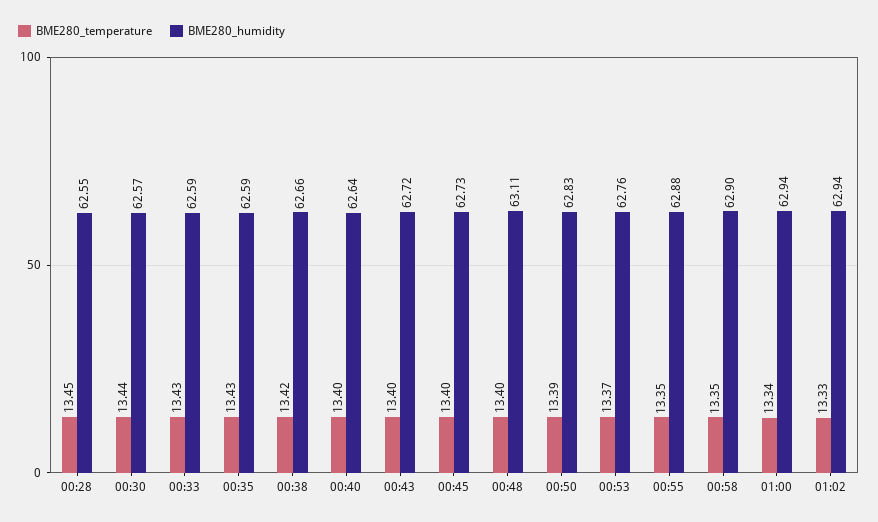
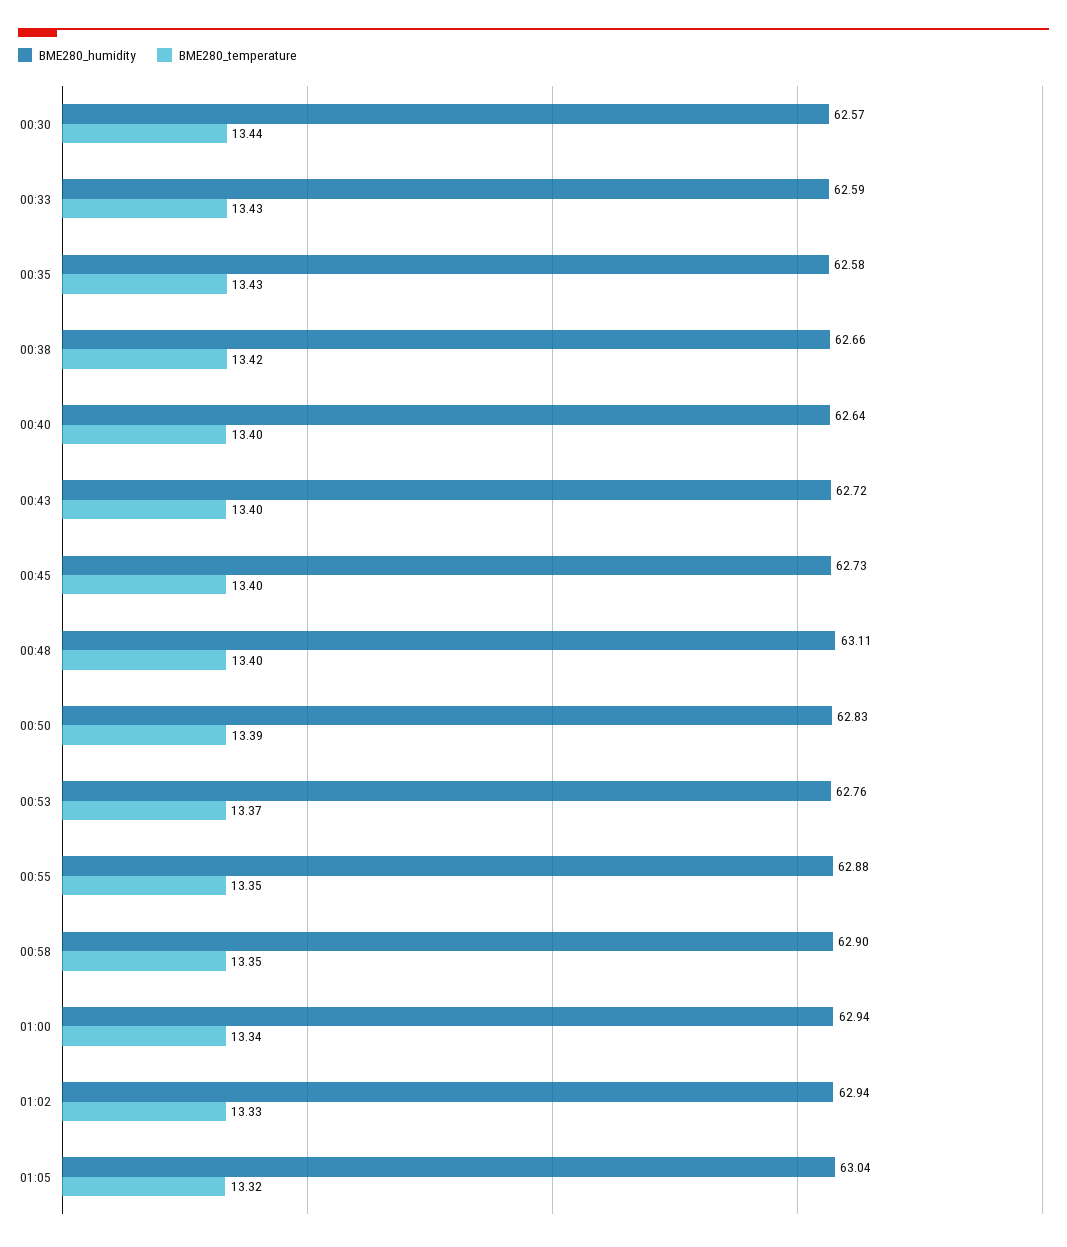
BME280_temperature, 00:28: 13.45 -> none
BME280_humidity, 00:28: 62.55 -> none
BME280_humidity, 00:35: 62.59 -> 62.58
BME280_humidity, 01:05: none -> 63.04
BME280_temperature, 01:05: none -> 13.32

